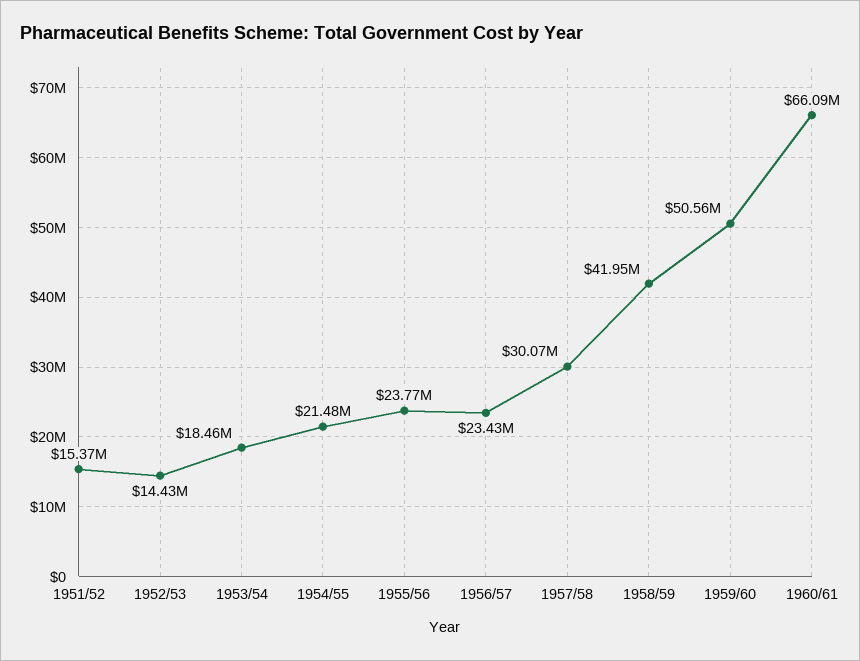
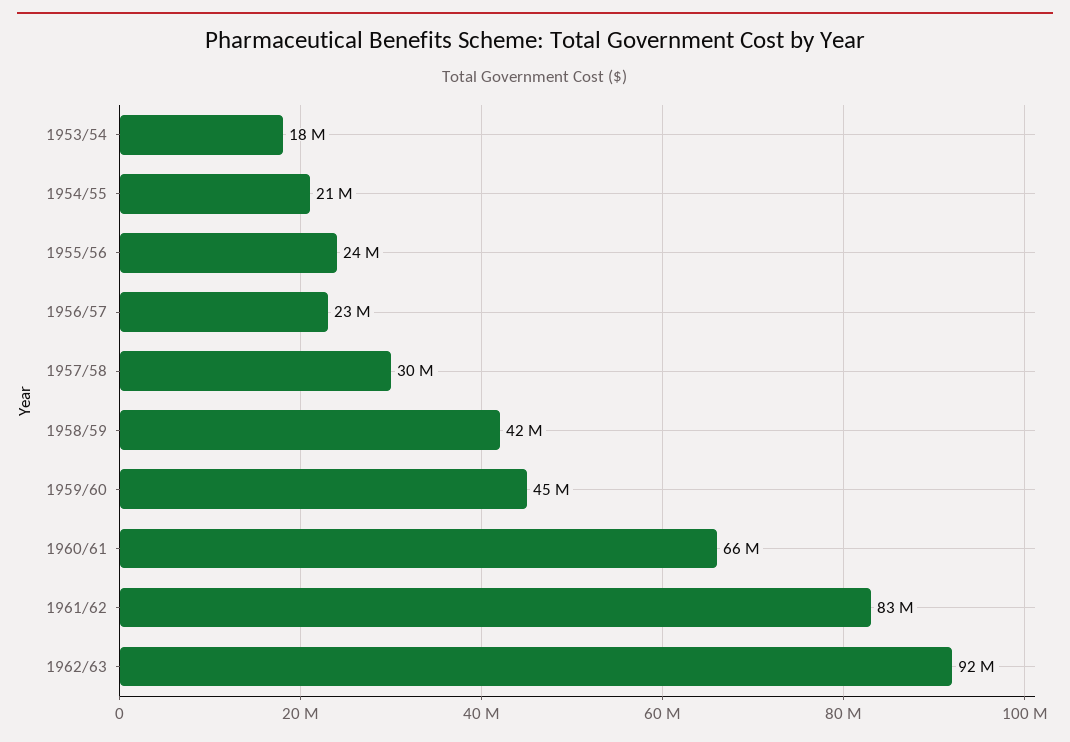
1951/52: 15370000 -> none
1952/53: 14430000 -> none
1959/60: 50560000 -> 45000000
1961/62: none -> 83000000
1962/63: none -> 92000000

